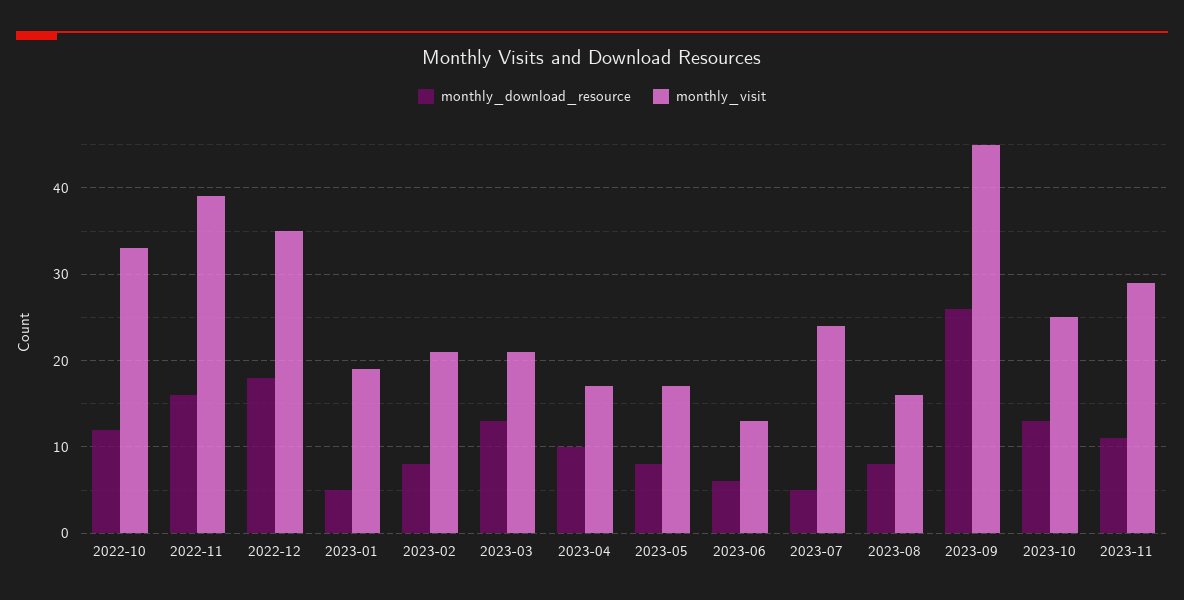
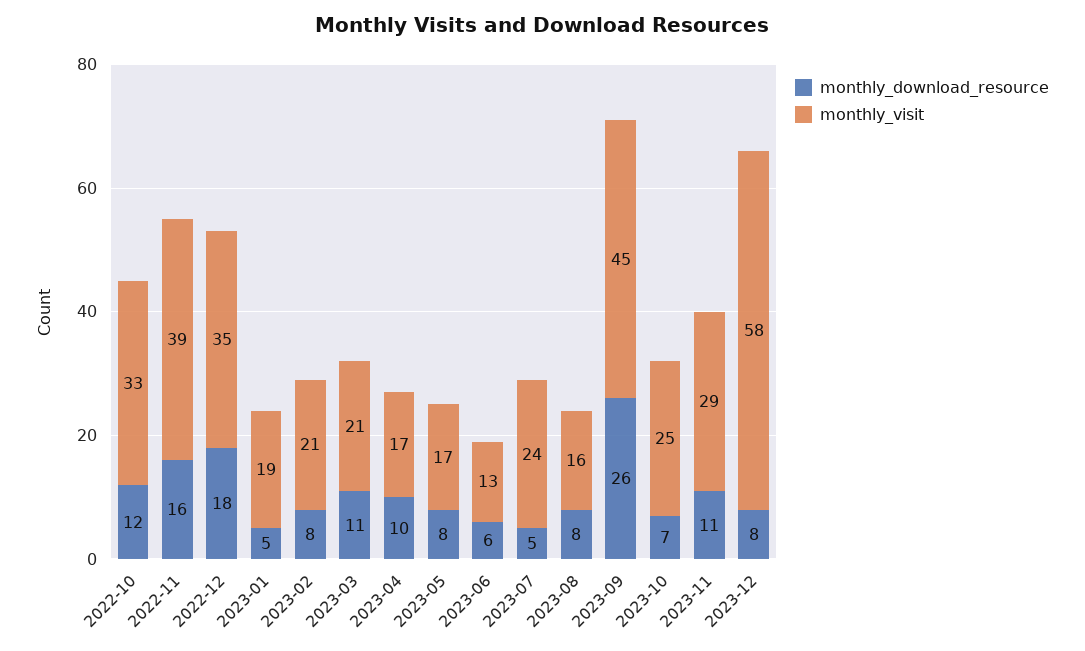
monthly_download_resource, 2023-03: 13 -> 11
monthly_download_resource, 2023-10: 13 -> 7
monthly_download_resource, 2023-12: none -> 8
monthly_visit, 2023-12: none -> 58

